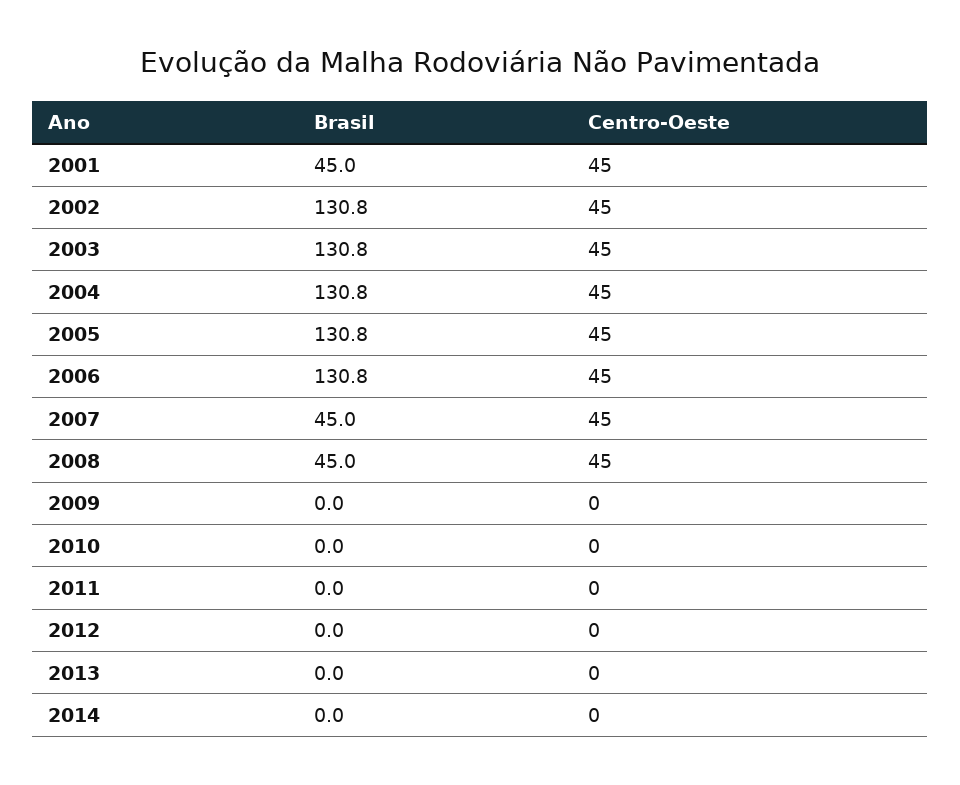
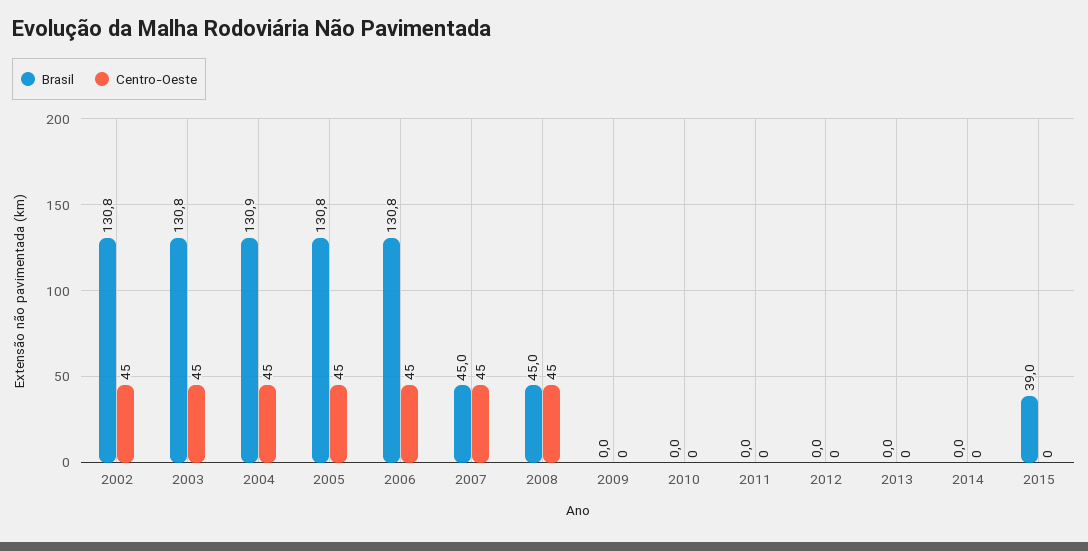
Brasil, 2001: 45 -> none
Centro-Oeste, 2001: 45 -> none
Brasil, 2004: 130.8 -> 130.9
Brasil, 2015: none -> 39
Centro-Oeste, 2015: none -> 0

